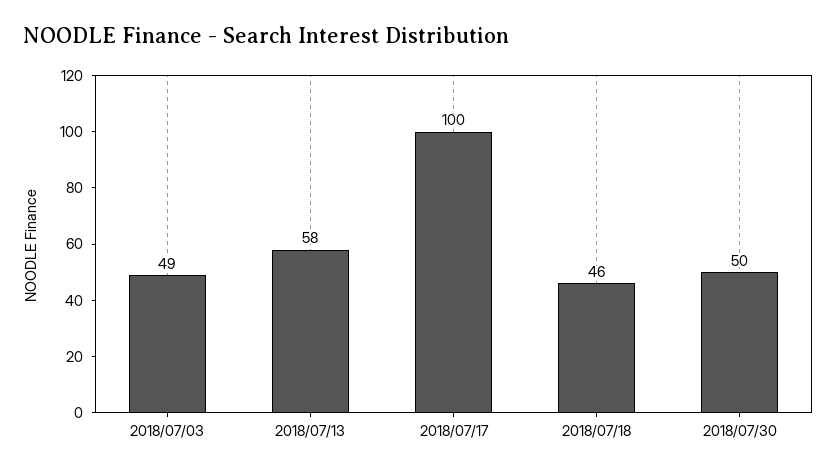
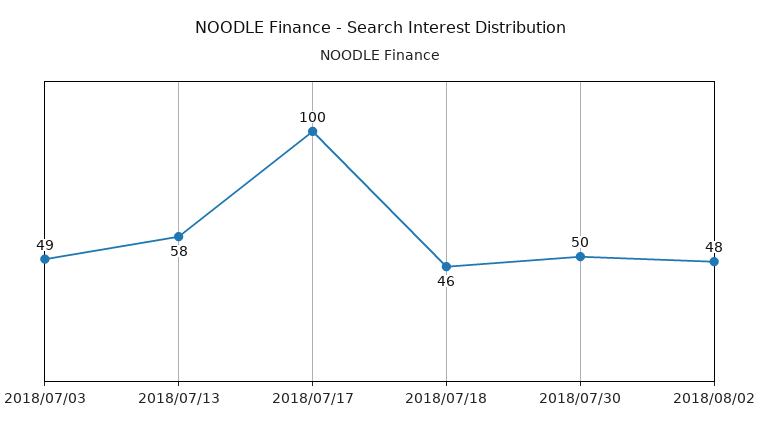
2018/08/02: none -> 48

